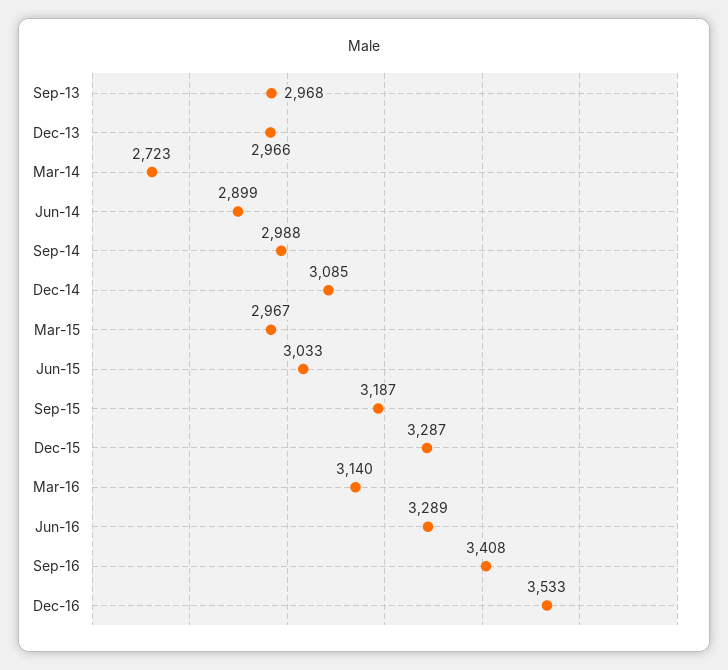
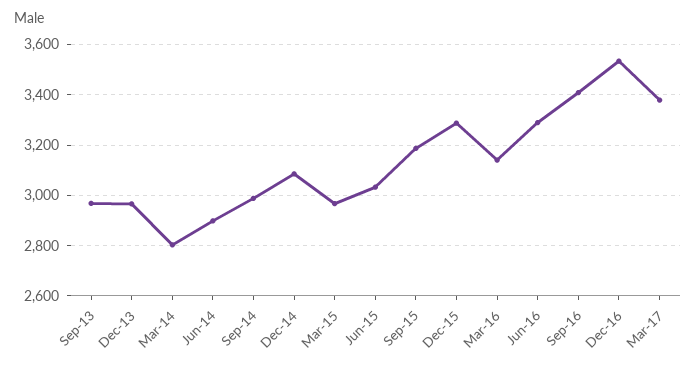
Mar-14: 2723 -> 2800
Mar-17: none -> 3375

